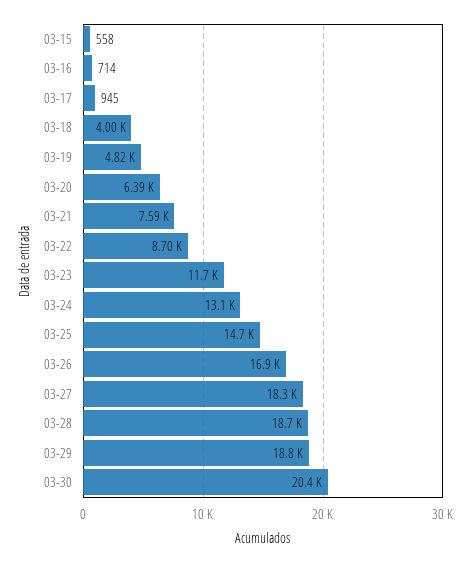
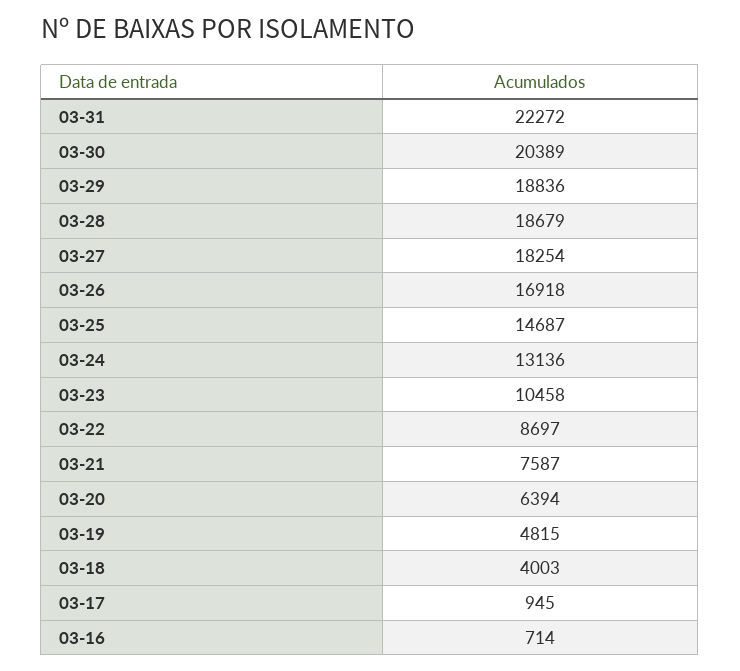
03-15: 558 -> none
03-23: 11700 -> 10458
03-31: none -> 22272

